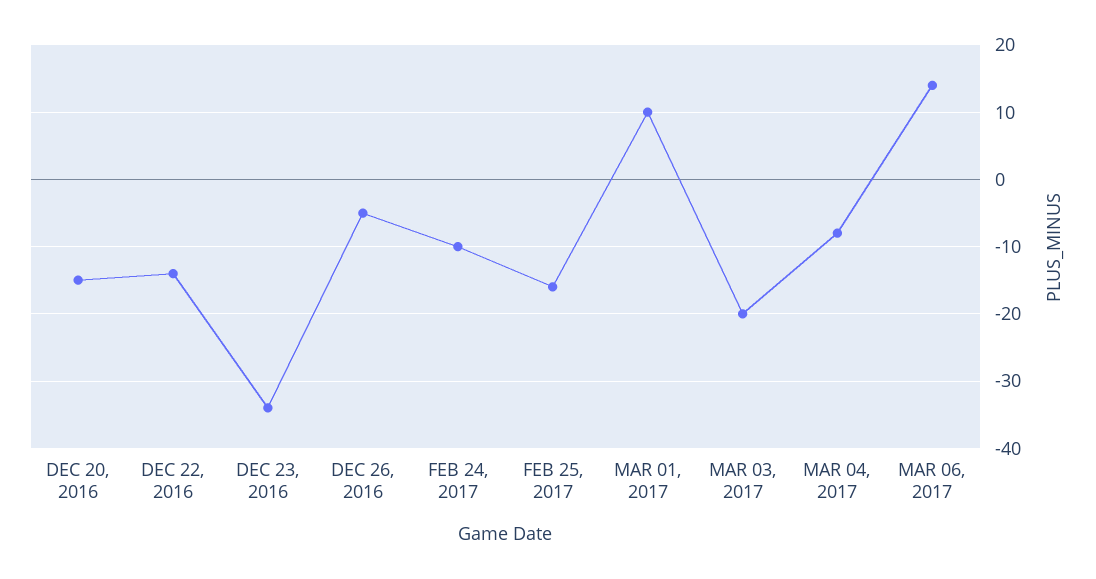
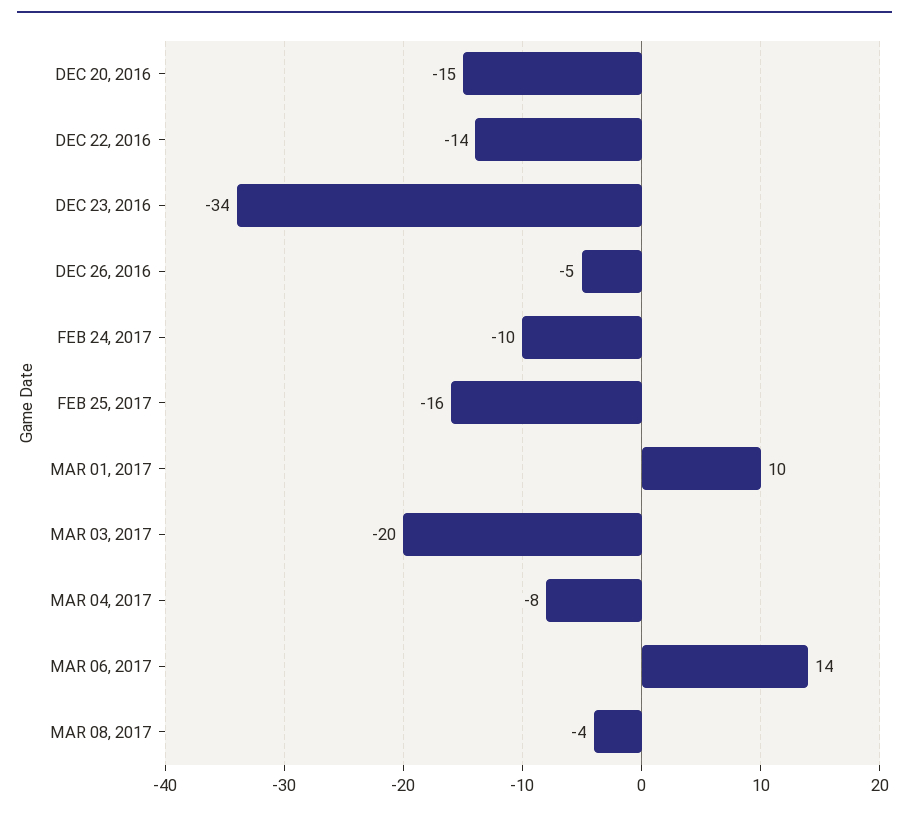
MAR 08, 2017: none -> -4

